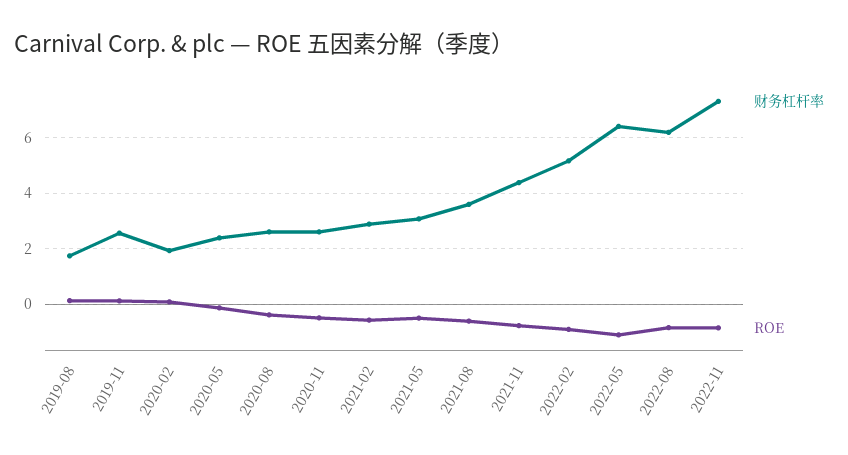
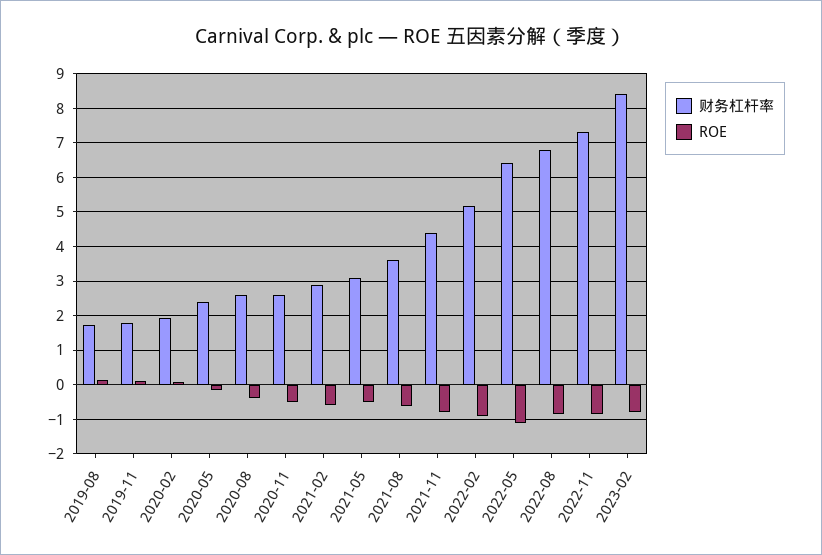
财务杠杆率, 2019-11: 2.5 -> 1.8
财务杠杆率, 2022-08: 6.25 -> 6.8
财务杠杆率, 2023-02: none -> 8.4
ROE, 2023-02: none -> -0.8

